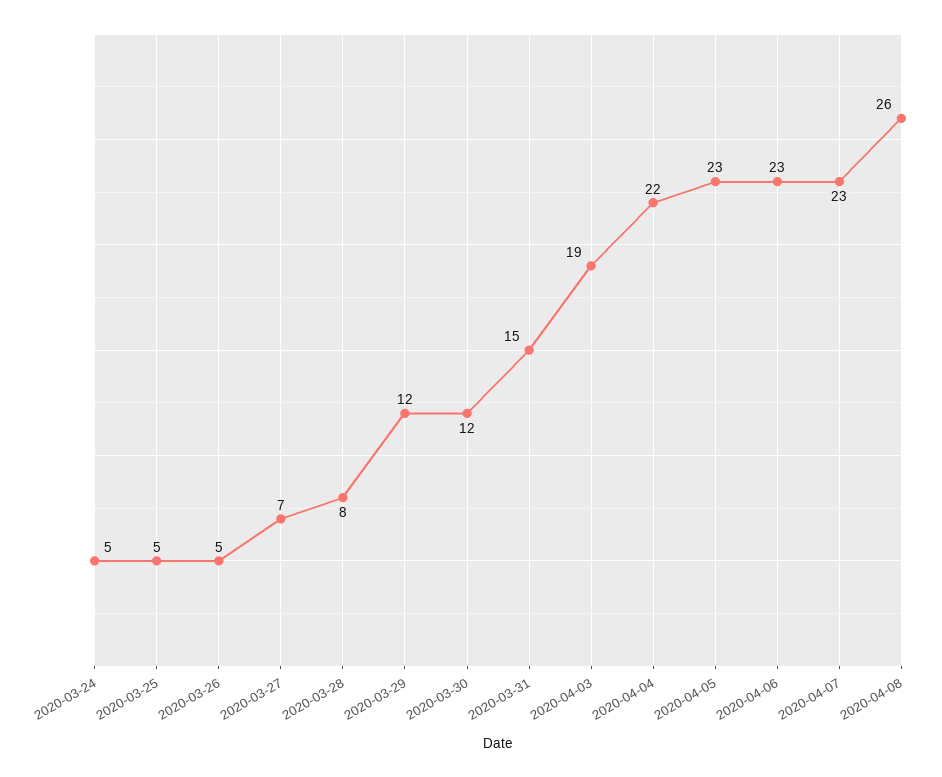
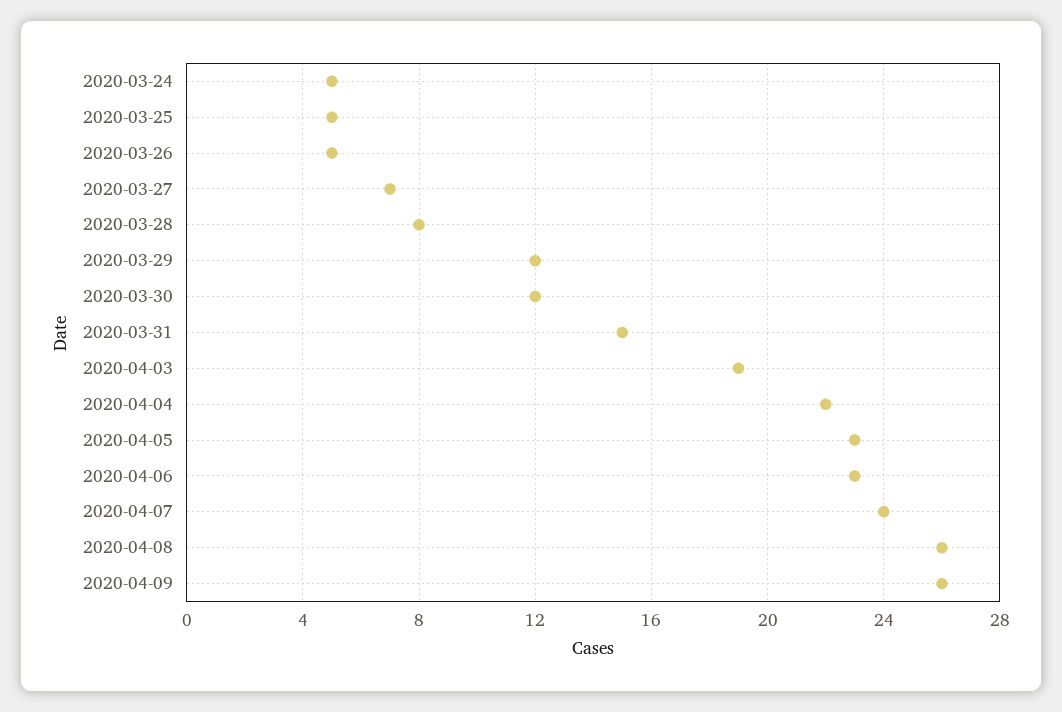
2020-04-07: 23 -> 24
2020-04-09: none -> 26

